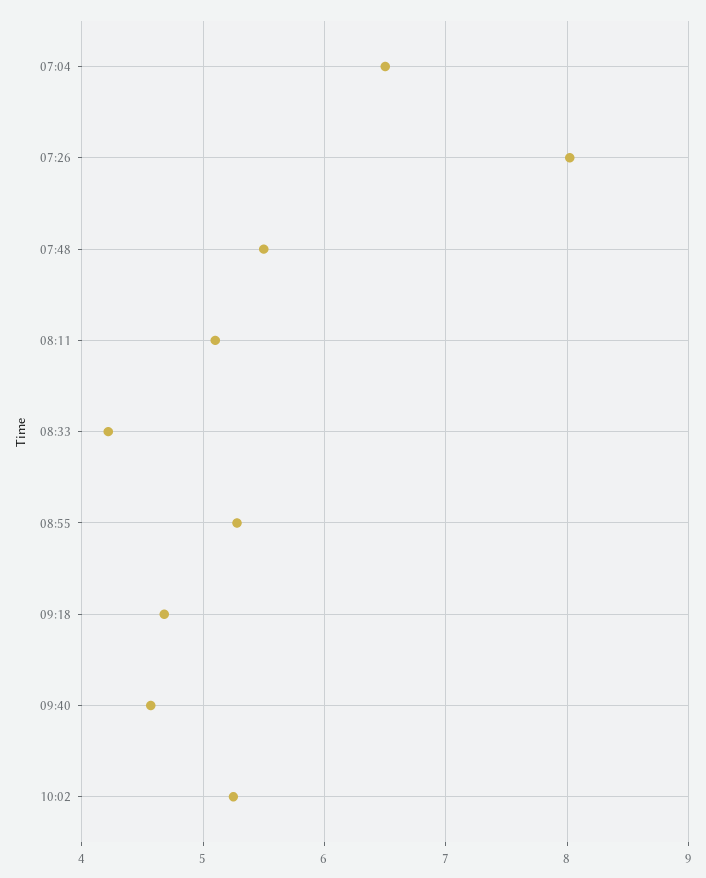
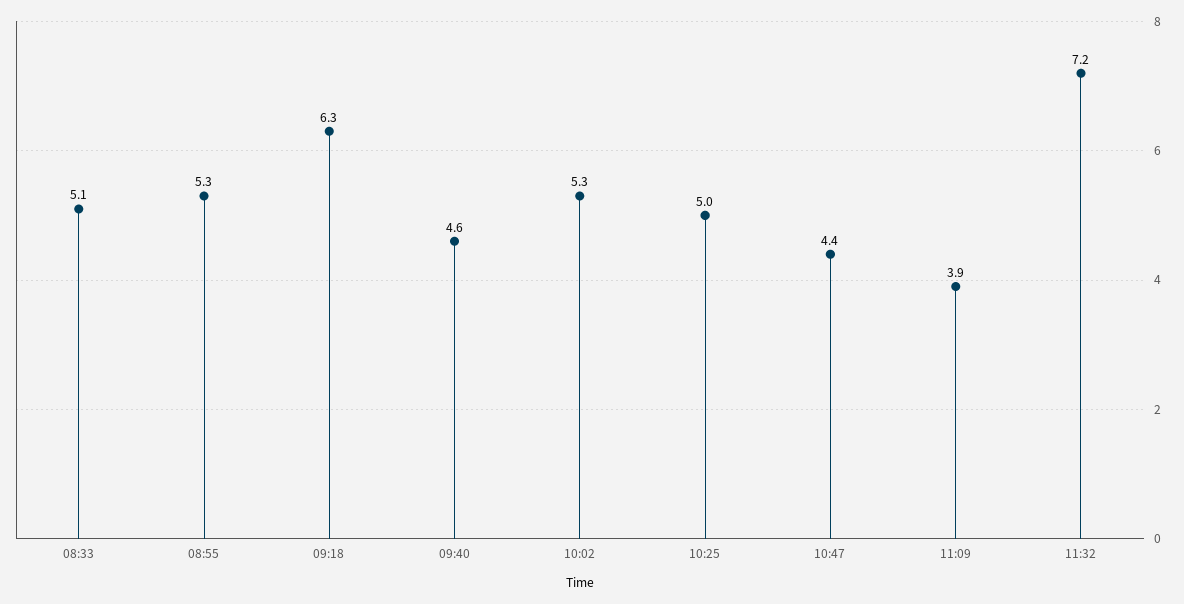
07:04: 6.5 -> none
07:26: 8 -> none
07:48: 5.5 -> none
08:11: 5.1 -> none
08:33: 4.2 -> 5.1
09:18: 4.7 -> 6.3
10:25: none -> 5
10:47: none -> 4.4
11:09: none -> 3.9
11:32: none -> 7.2

